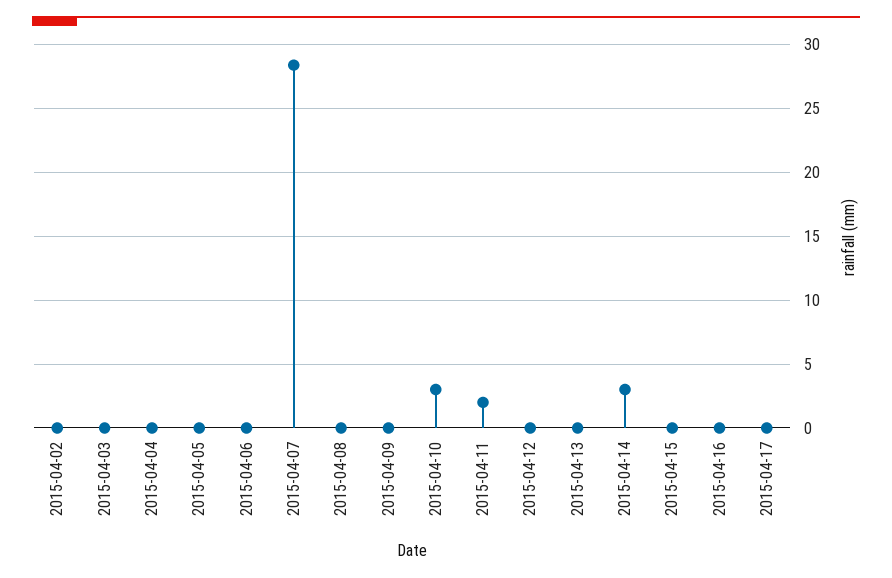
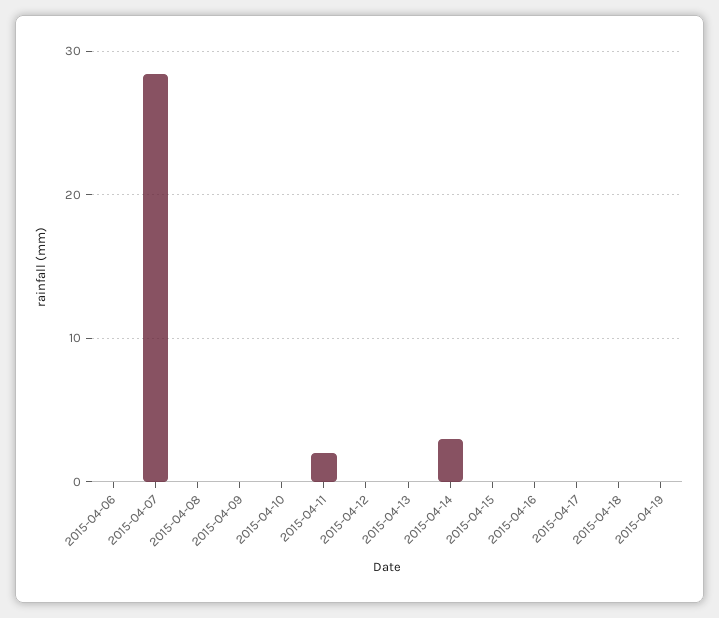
2015-04-02: 0 -> none
2015-04-03: 0 -> none
2015-04-04: 0 -> none
2015-04-05: 0 -> none
2015-04-10: 3 -> 0
2015-04-18: none -> 0
2015-04-19: none -> 0

